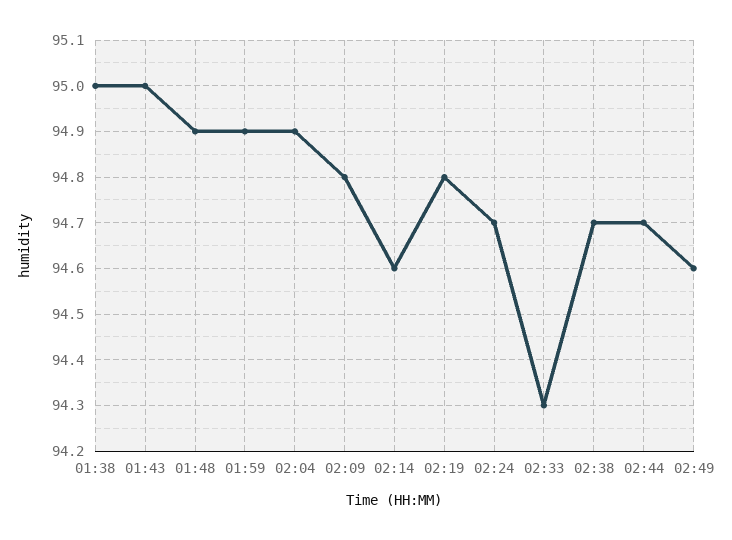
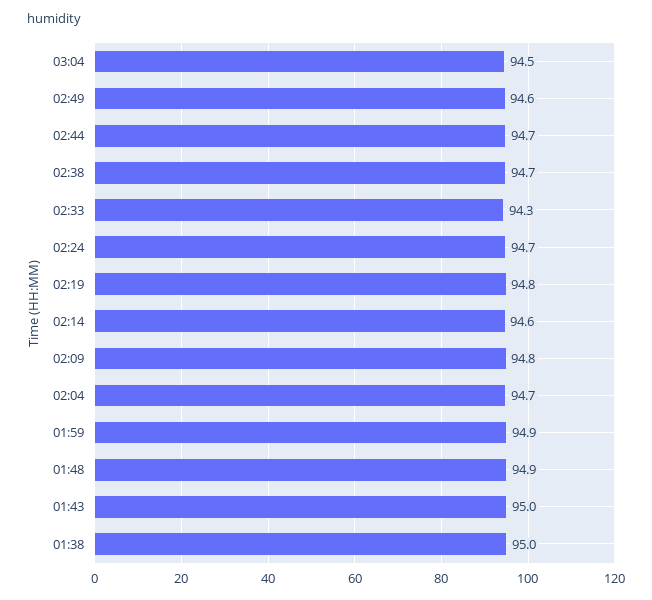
02:04: 94.9 -> 94.7
03:04: none -> 94.5

